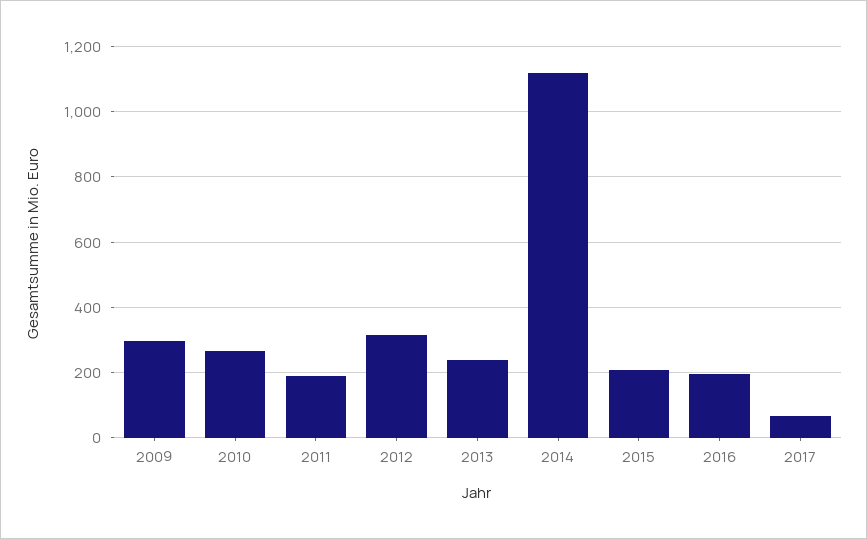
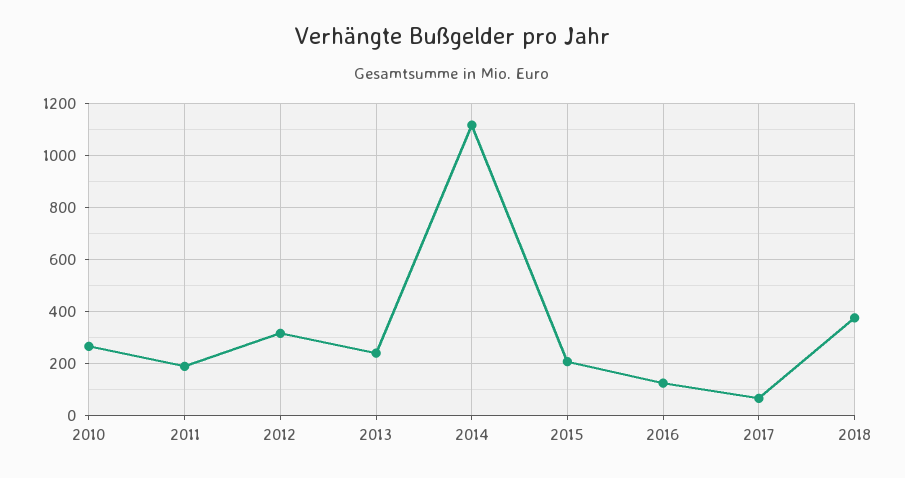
2009: 300 -> none
2016: 200 -> 125
2018: none -> 375

